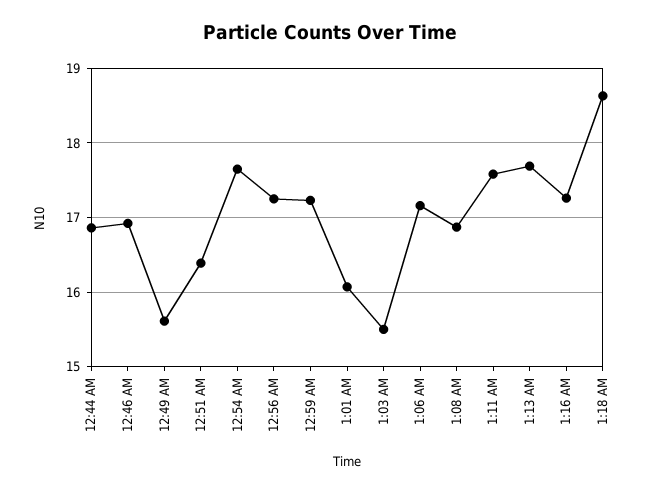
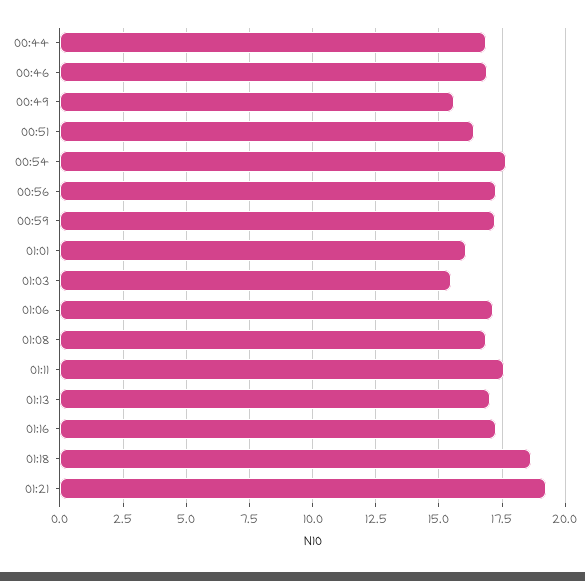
1:13 AM: 17.7 -> 17
01:21: none -> 19.25

